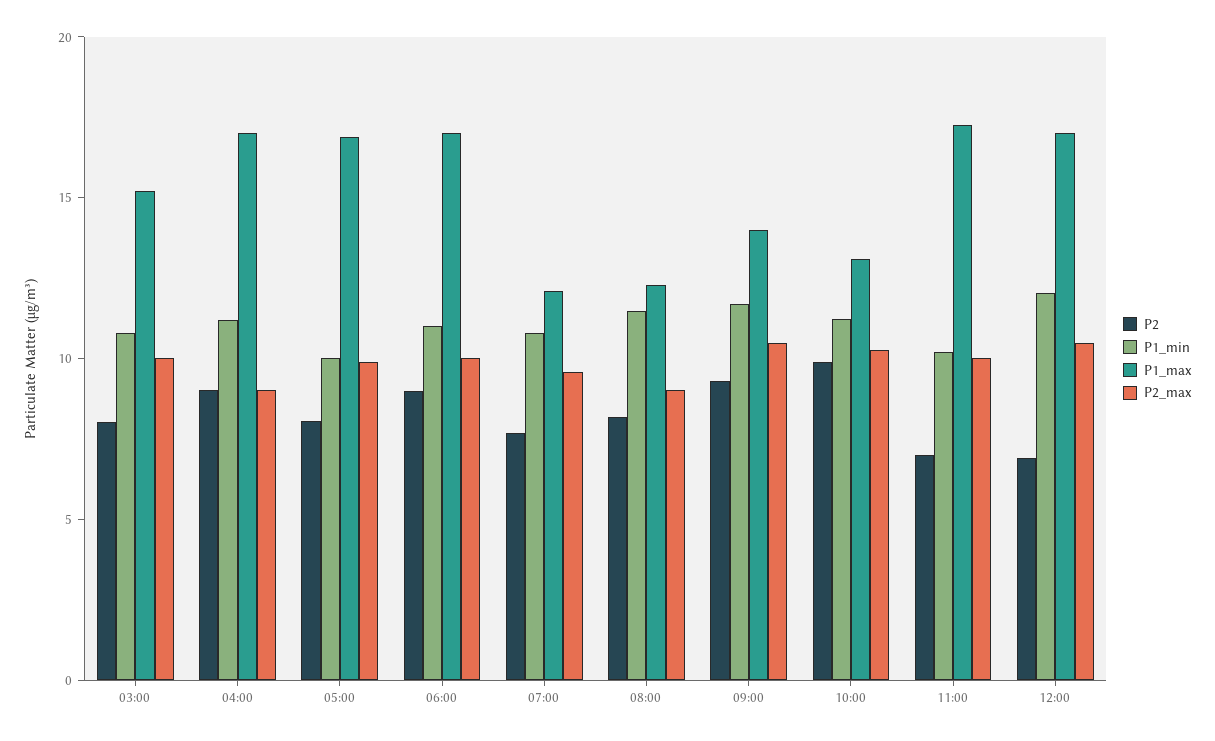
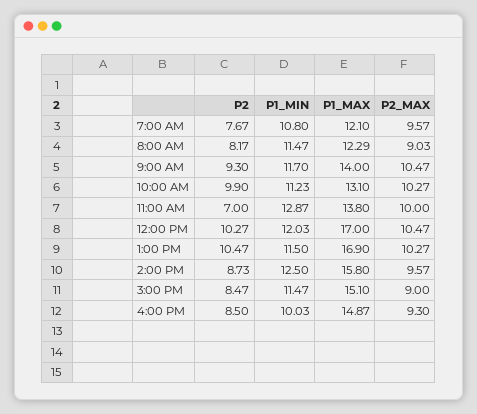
P2, 03:00: 8 -> none
P1_min, 03:00: 11 -> none
P1_max, 03:00: 15 -> none
P2_max, 03:00: 10 -> none
P2, 04:00: 9 -> none
P1_min, 04:00: 11 -> none
P1_max, 04:00: 17 -> none
P2_max, 04:00: 9 -> none
P2, 05:00: 8 -> none
P1_min, 05:00: 10 -> none
P1_max, 05:00: 17 -> none
P2_max, 05:00: 10 -> none
P2, 06:00: 9 -> none
P1_min, 06:00: 11 -> none
P1_max, 06:00: 17 -> none
P2_max, 06:00: 10 -> none
P1_min, 11:00: 10 -> 12.87
P1_max, 11:00: 17 -> 13.8
P2, 12:00: 7 -> 10.27
P2, 1:00 PM: none -> 10.47
P1_min, 1:00 PM: none -> 11.5
P1_max, 1:00 PM: none -> 16.9
P2_max, 1:00 PM: none -> 10.27
P2, 2:00 PM: none -> 8.73
P1_min, 2:00 PM: none -> 12.5
P1_max, 2:00 PM: none -> 15.8
P2_max, 2:00 PM: none -> 9.57
P2, 3:00 PM: none -> 8.47
P1_min, 3:00 PM: none -> 11.47
P1_max, 3:00 PM: none -> 15.1
P2_max, 3:00 PM: none -> 9
P2, 4:00 PM: none -> 8.5
P1_min, 4:00 PM: none -> 10.03
P1_max, 4:00 PM: none -> 14.87
P2_max, 4:00 PM: none -> 9.3

